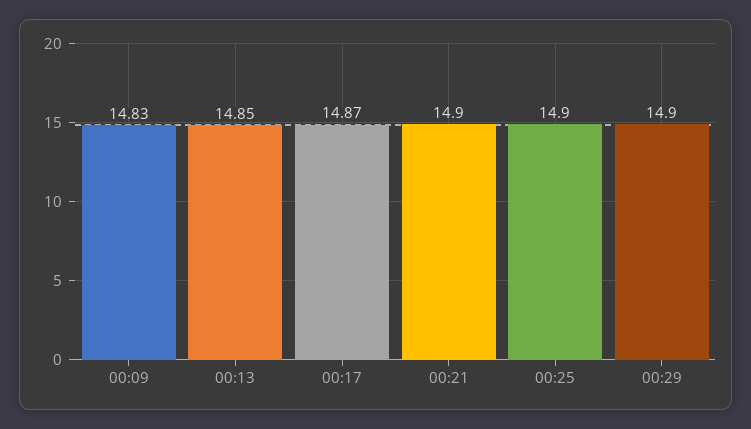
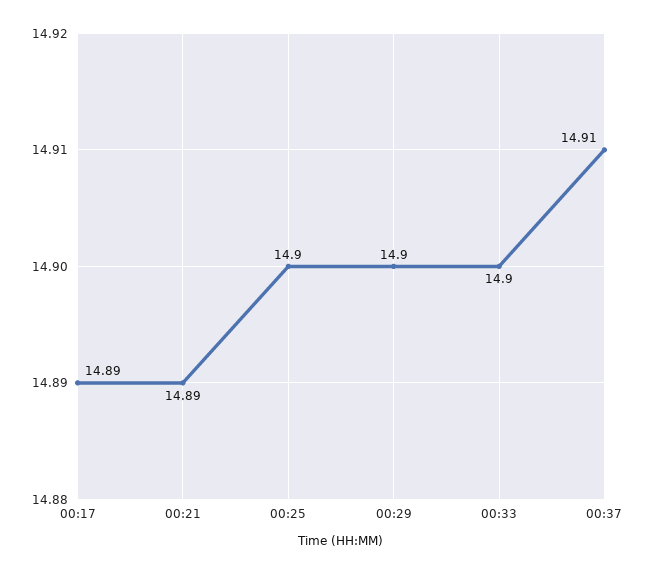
00:09: 14.83 -> none
00:13: 14.85 -> none
00:17: 14.87 -> 14.89
00:21: 14.9 -> 14.89
00:33: none -> 14.9
00:37: none -> 14.91

